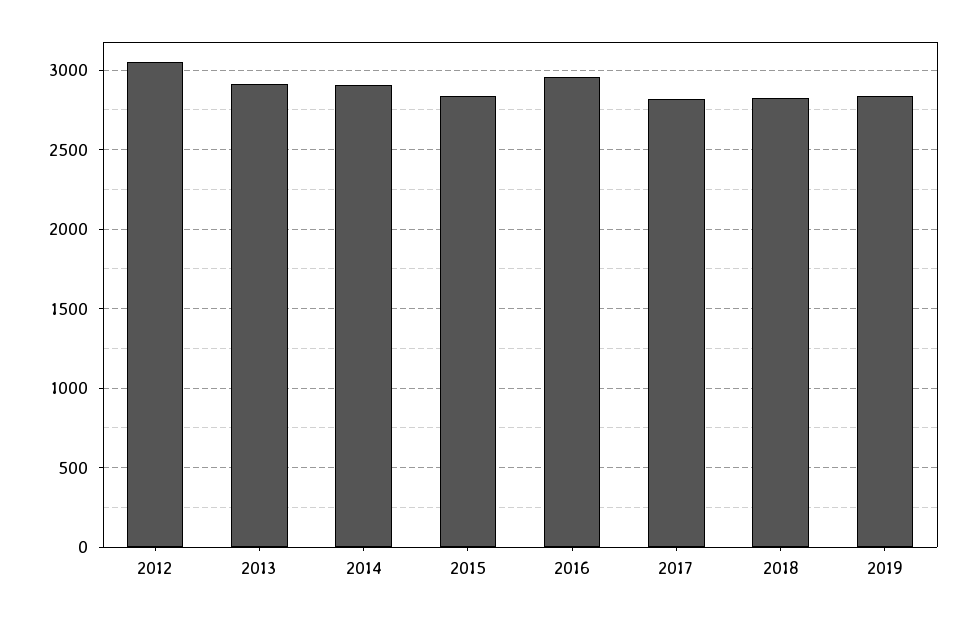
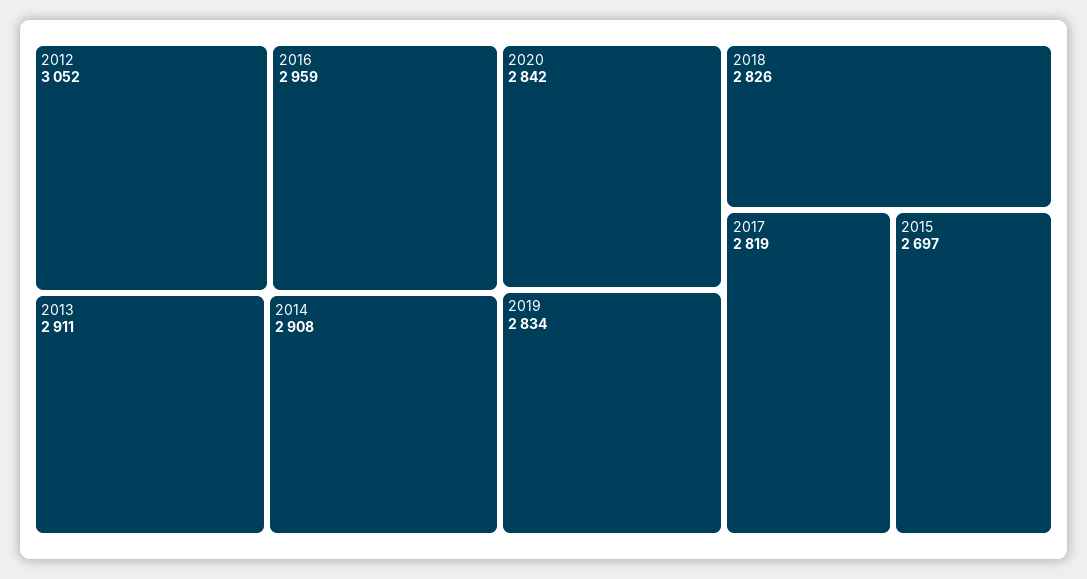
2015: 2850 -> 2697
2020: none -> 2842

